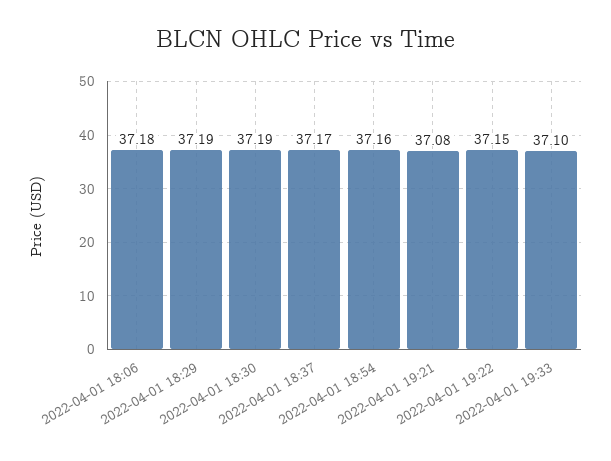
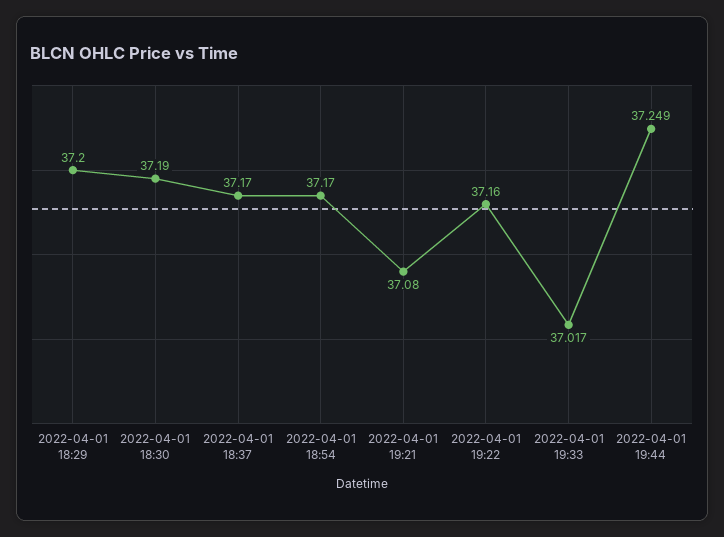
2022-04-01 18:06: 37.18 -> none
2022-04-01 18:29: 37.19 -> 37.2
2022-04-01 18:54: 37.16 -> 37.17
2022-04-01 19:22: 37.15 -> 37.16
2022-04-01 19:33: 37.1 -> 37.017
2022-04-01 19:44: none -> 37.249

